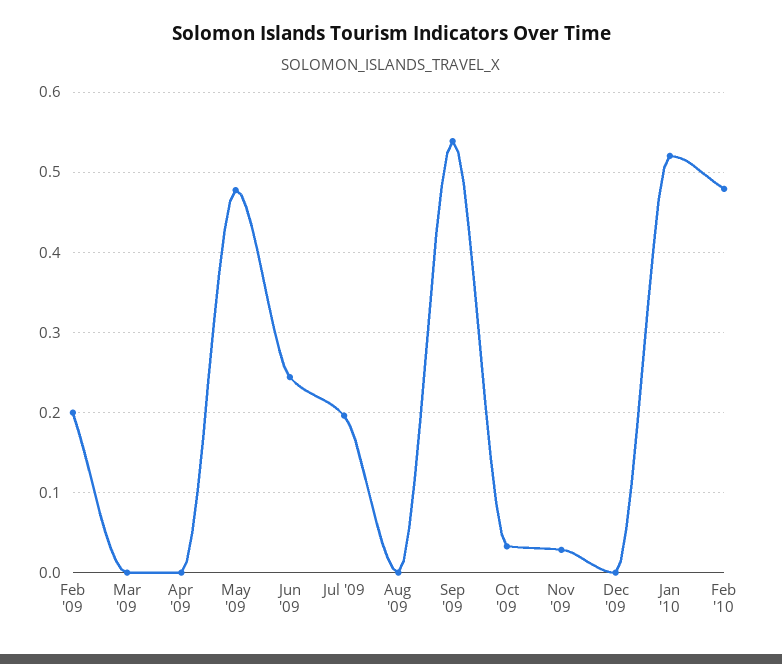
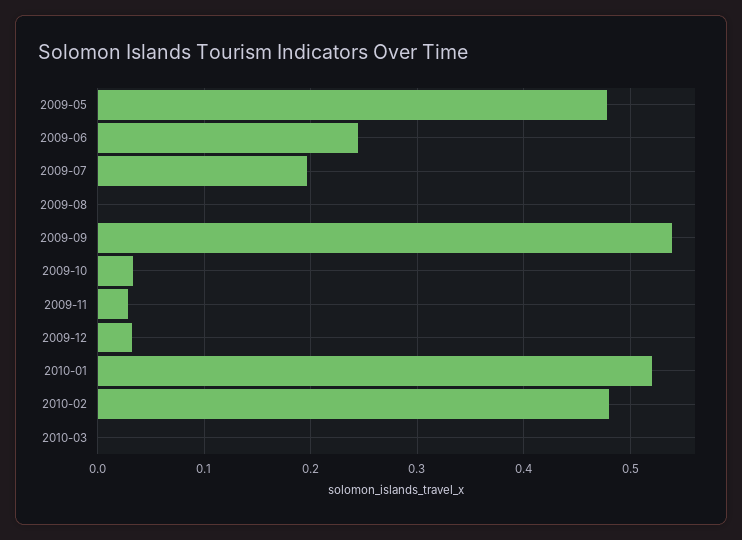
Feb '09: 0.2 -> none
Mar '09: 0 -> none
Apr '09: 0 -> none
Dec '09: 0 -> 0.03
2010-03: none -> 0

